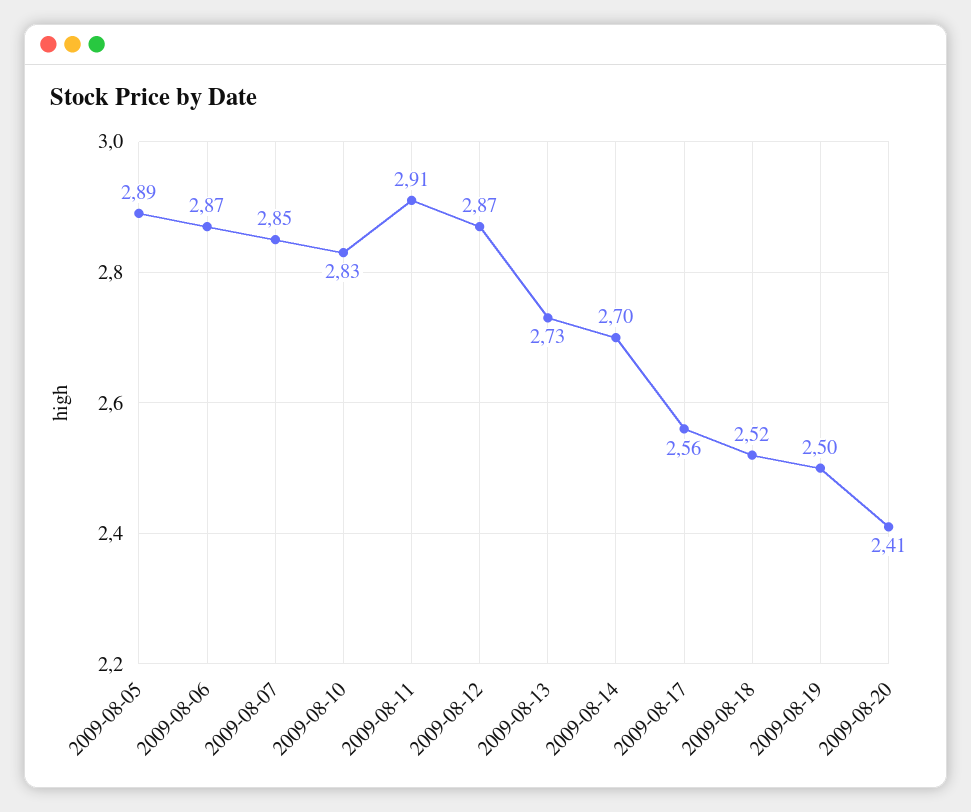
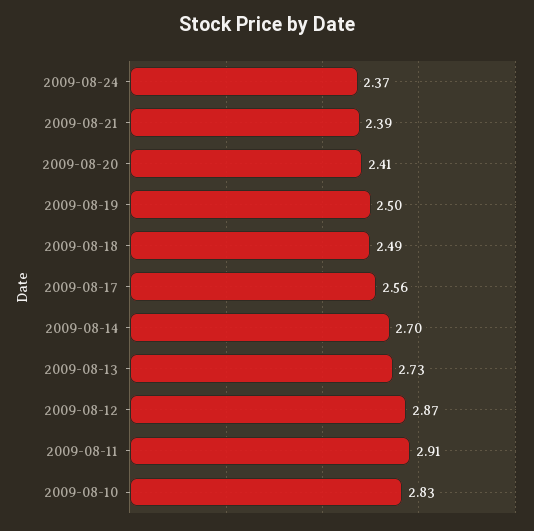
2009-08-05: 2.89 -> none
2009-08-06: 2.87 -> none
2009-08-07: 2.85 -> none
2009-08-18: 2.52 -> 2.49
2009-08-24: none -> 2.37
2009-08-21: none -> 2.39

